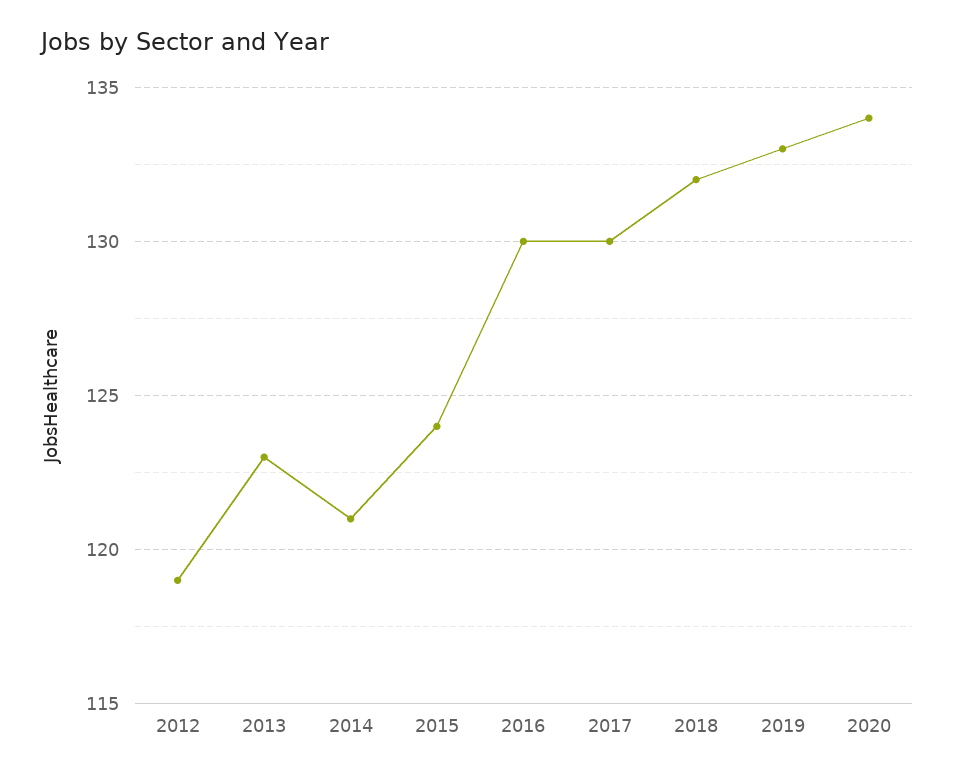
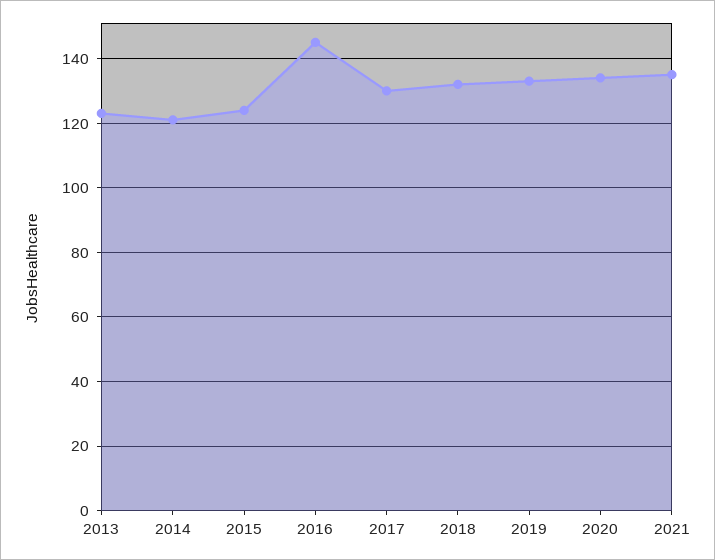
2012: 119 -> none
2016: 130 -> 145
2021: none -> 135

